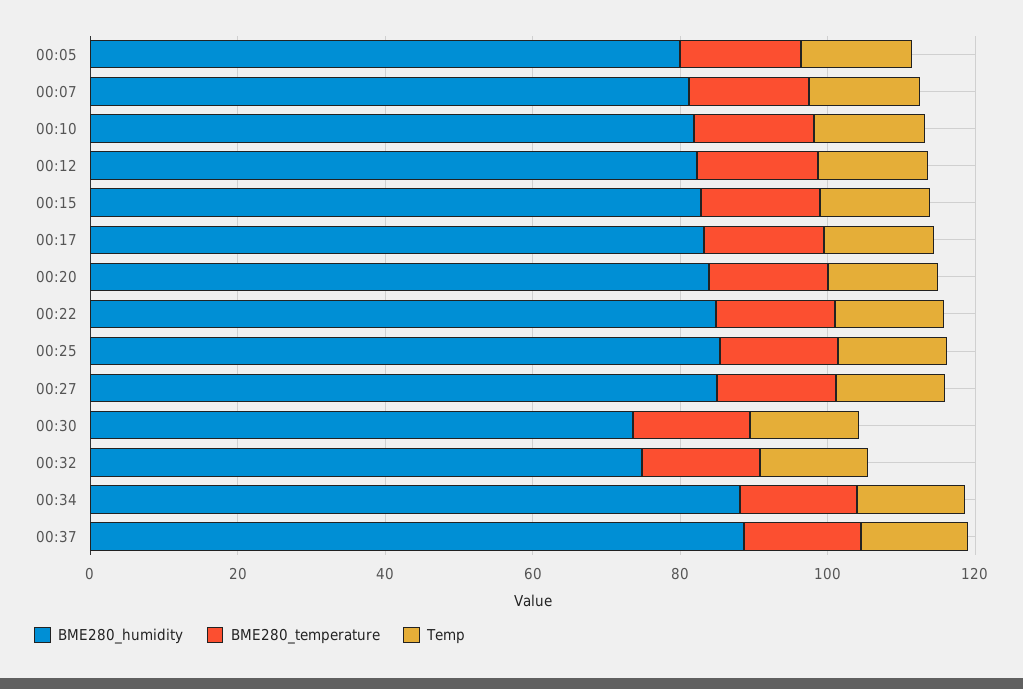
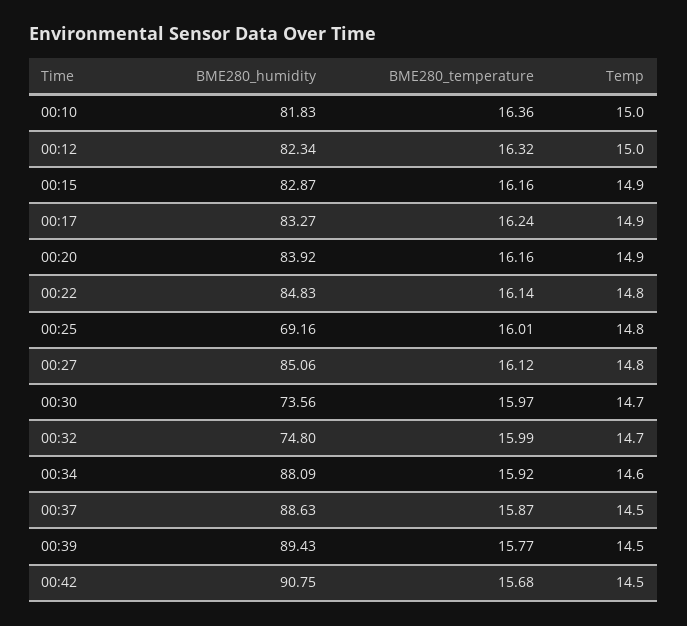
BME280_humidity, 00:05: 80 -> none
BME280_temperature, 00:05: 15 -> none
Temp, 00:05: 15 -> none
BME280_humidity, 00:07: 80 -> none
BME280_temperature, 00:07: 15 -> none
Temp, 00:07: 15 -> none
BME280_humidity, 00:25: 85 -> 69.16
BME280_humidity, 00:39: none -> 89.43
BME280_temperature, 00:39: none -> 15.77
Temp, 00:39: none -> 14.5
BME280_humidity, 00:42: none -> 90.75
BME280_temperature, 00:42: none -> 15.68
Temp, 00:42: none -> 14.5

